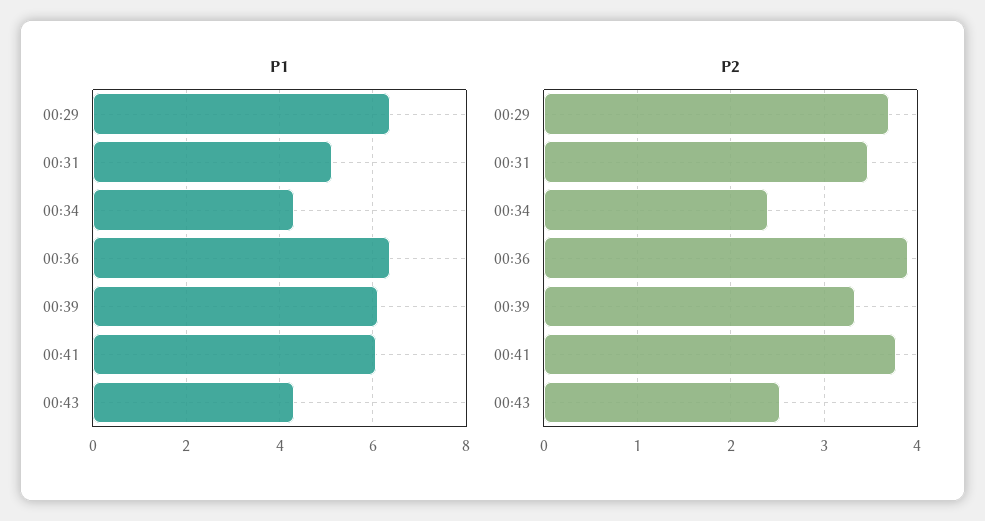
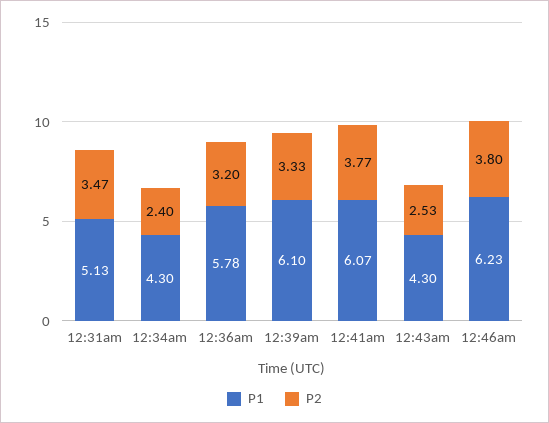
P1, 00:29: 6.4 -> none
P1, 00:36: 6.4 -> 5.78
P2, 00:29: 3.7 -> none
P2, 00:36: 3.9 -> 3.2
P1, 12:46am: none -> 6.23
P2, 12:46am: none -> 3.8

